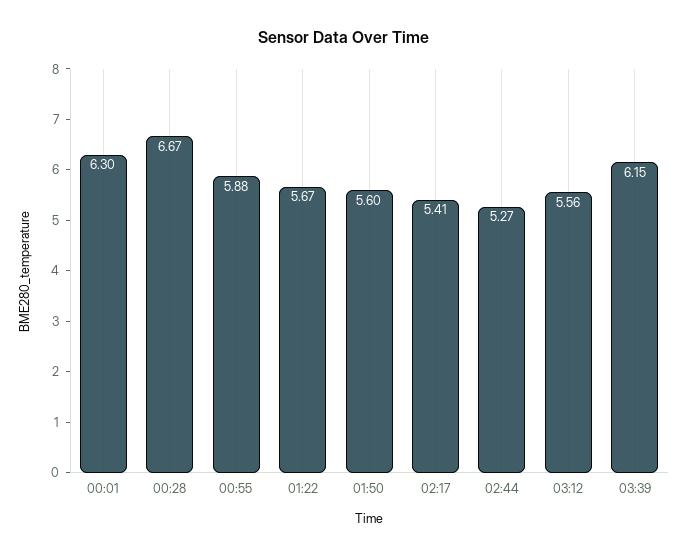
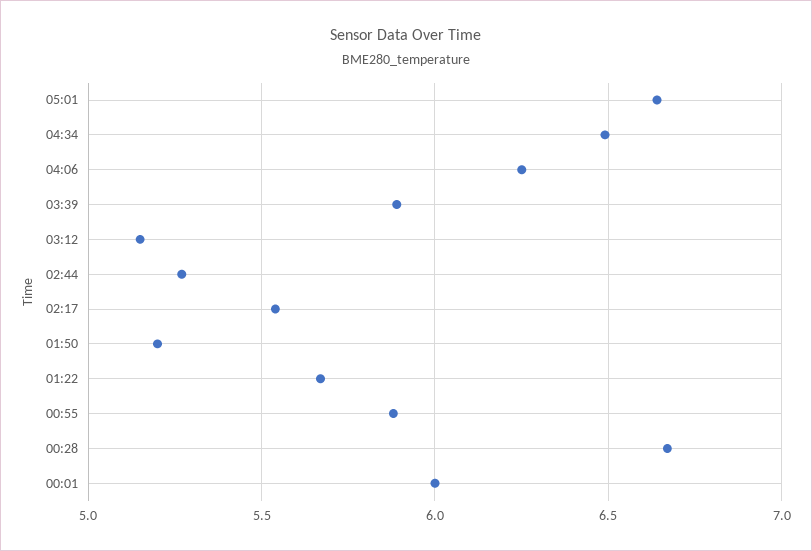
00:01: 6.3 -> 6
01:50: 5.6 -> 5.2
02:17: 5.41 -> 5.55
03:12: 5.56 -> 5.15
03:39: 6.15 -> 5.9
05:01: none -> 6.65
04:34: none -> 6.5
04:06: none -> 6.25

